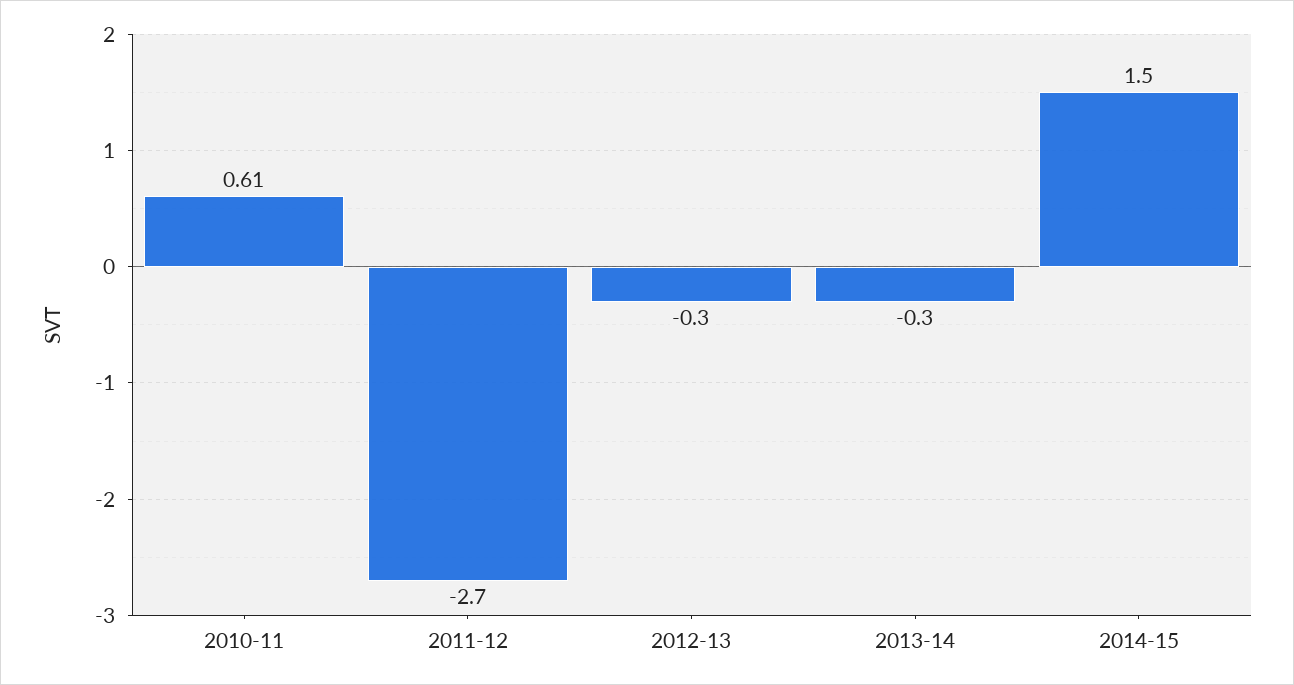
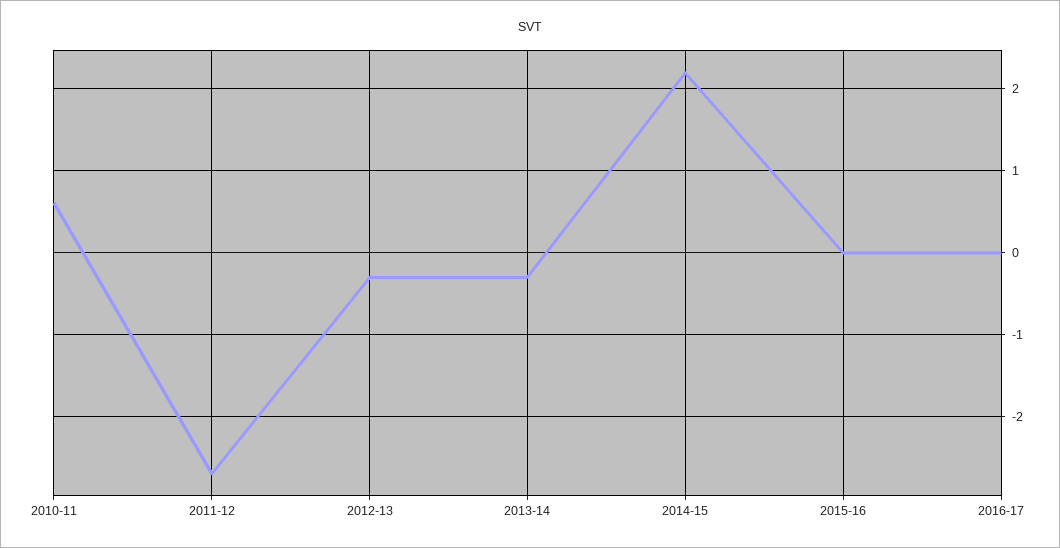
2014-15: 1.5 -> 2.2
2015-16: none -> 0
2016-17: none -> 0

